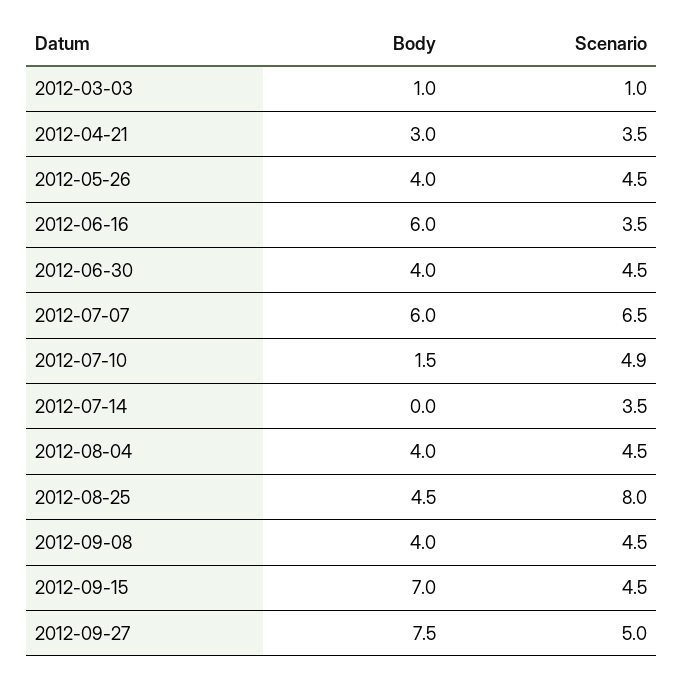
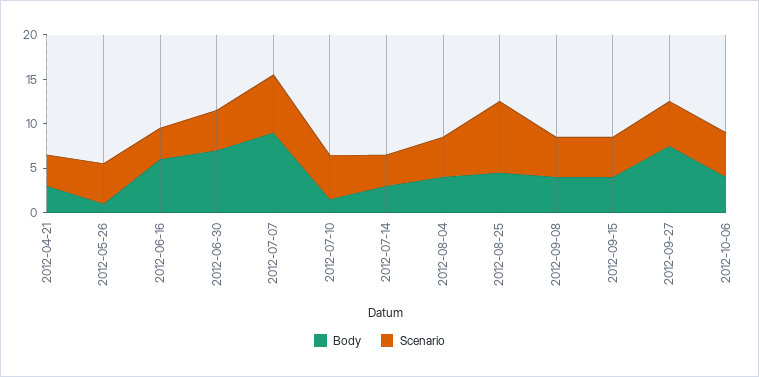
Body, 2012-03-03: 1 -> none
Scenario, 2012-03-03: 1 -> none
Body, 2012-05-26: 4 -> 1
Body, 2012-06-30: 4 -> 7
Body, 2012-07-07: 6 -> 9
Body, 2012-07-14: 0 -> 3
Body, 2012-09-15: 7 -> 4
Body, 2012-10-06: none -> 4
Scenario, 2012-10-06: none -> 5

